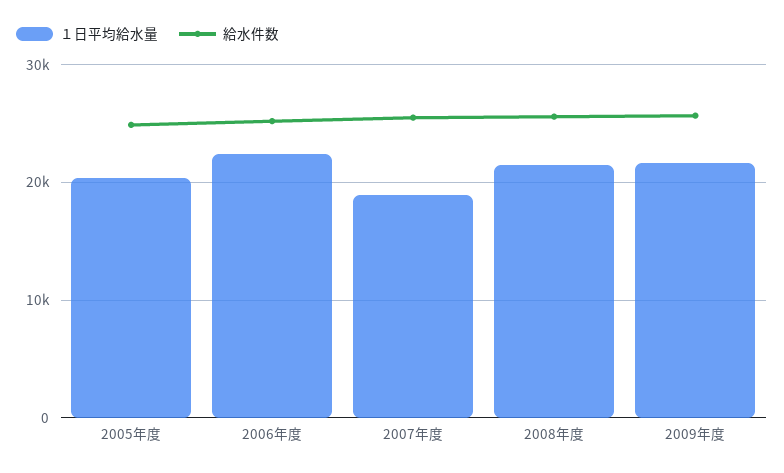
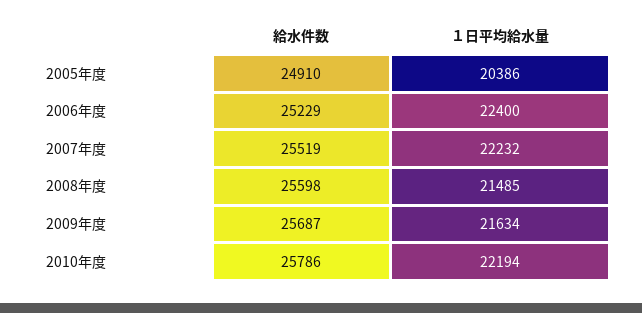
１日平均給水量, 2007年度: 19000 -> 22232
給水件数, 2010年度: none -> 25786
１日平均給水量, 2010年度: none -> 22194

